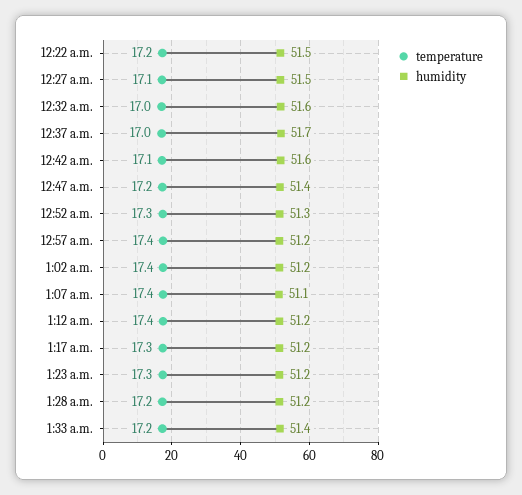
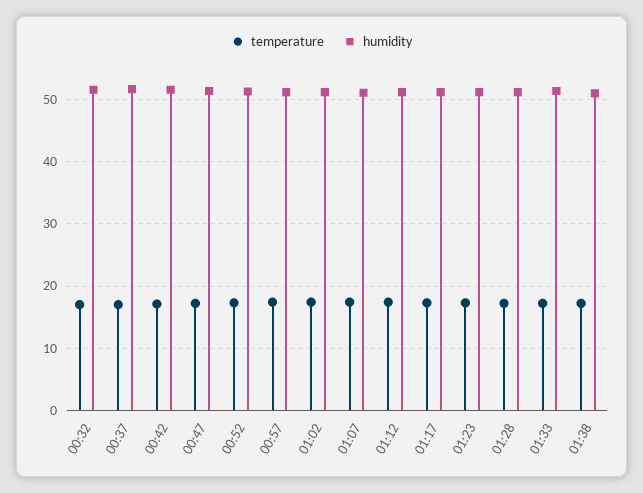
temperature, 12:22 a.m.: 17.2 -> none
humidity, 12:22 a.m.: 51.5 -> none
temperature, 12:27 a.m.: 17.1 -> none
humidity, 12:27 a.m.: 51.5 -> none
temperature, 01:38: none -> 17
humidity, 01:38: none -> 51

